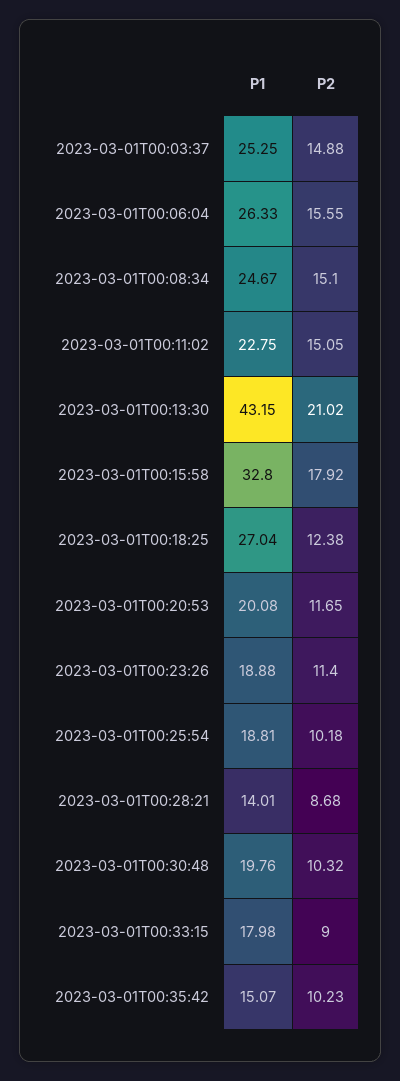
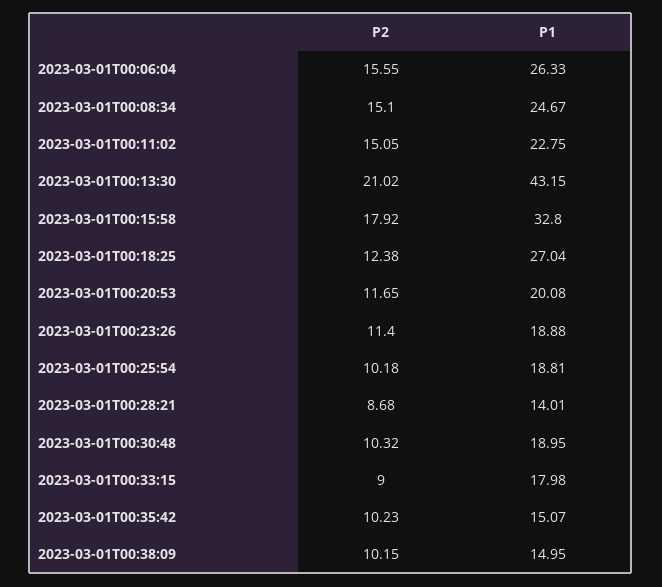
P1, 2023-03-01T00:03:37: 25.25 -> none
P2, 2023-03-01T00:03:37: 14.88 -> none
P1, 2023-03-01T00:30:48: 19.76 -> 18.95
P2, 2023-03-01T00:38:09: none -> 10.15
P1, 2023-03-01T00:38:09: none -> 14.95

